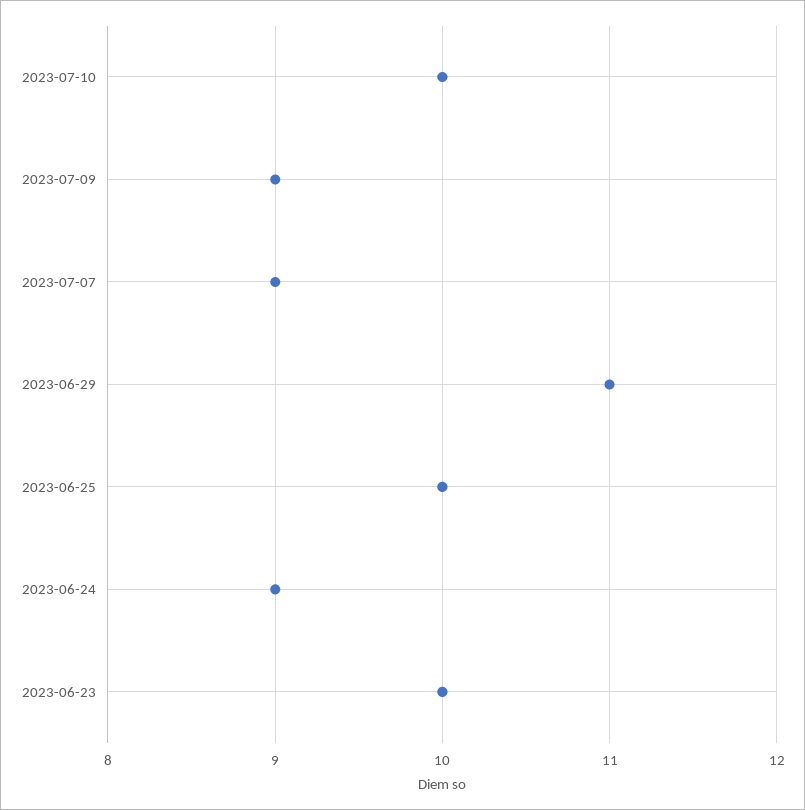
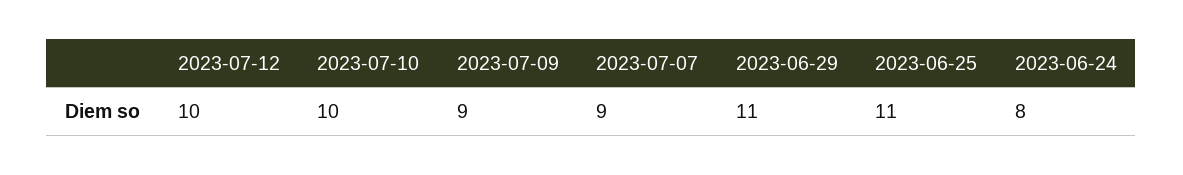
2023-06-25: 10 -> 11
2023-06-24: 9 -> 8
2023-06-23: 10 -> none
2023-07-12: none -> 10

